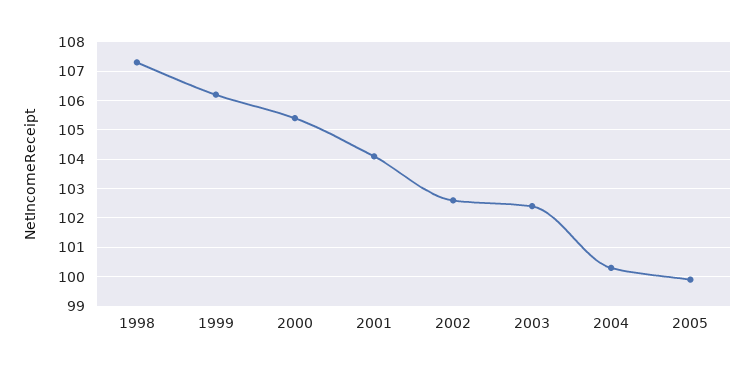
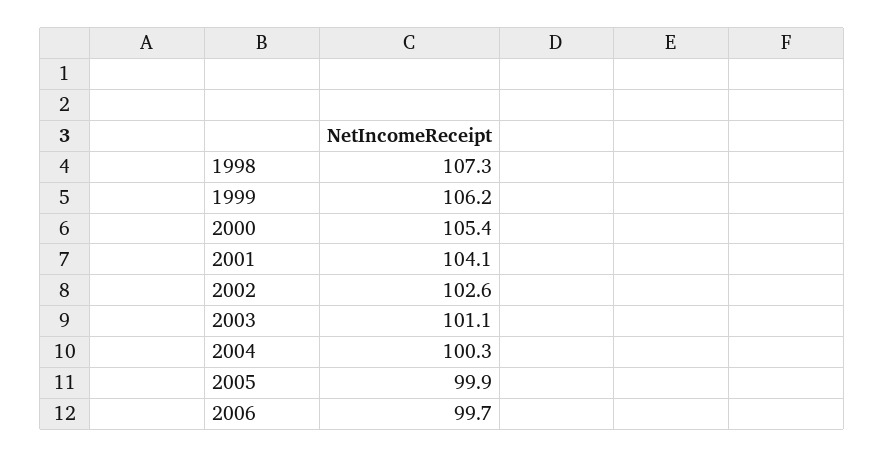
2003: 102.5 -> 101.1
2006: none -> 99.7

